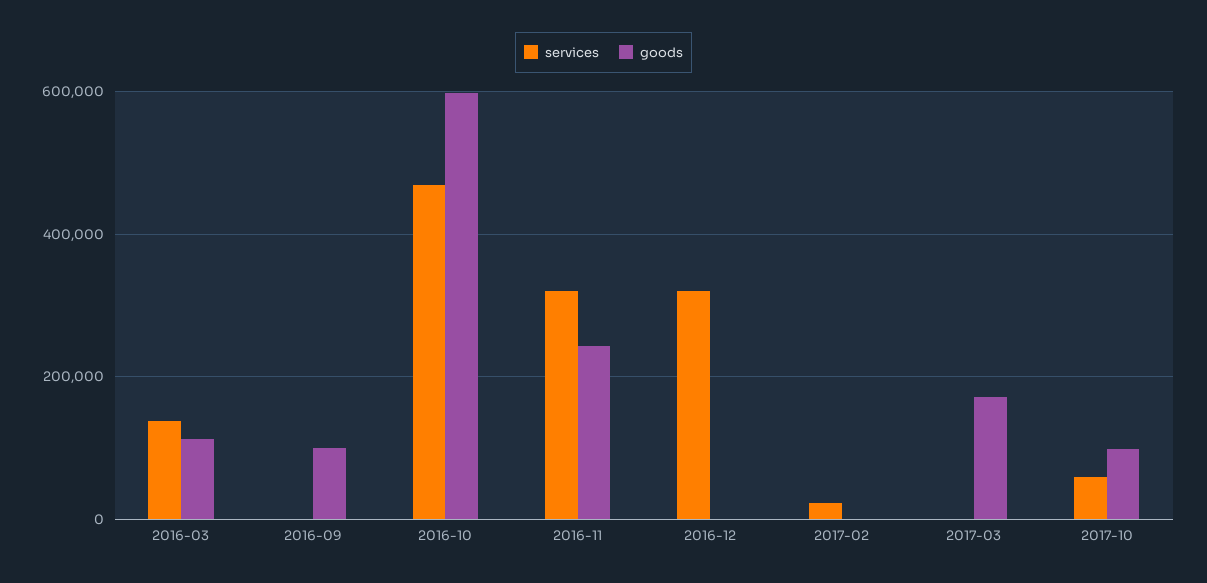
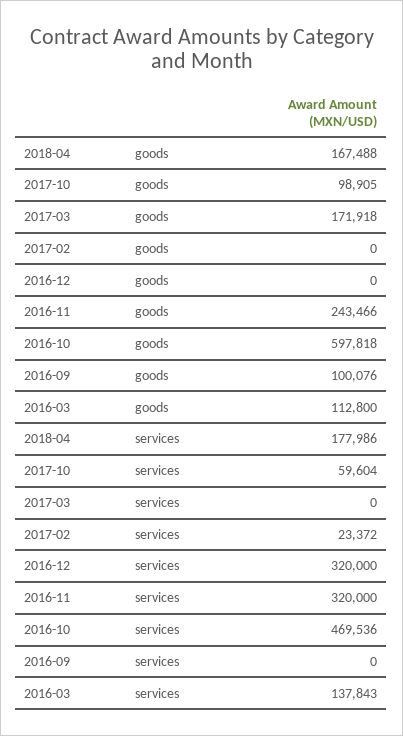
goods, 2018-04: none -> 167488
services, 2018-04: none -> 177986

